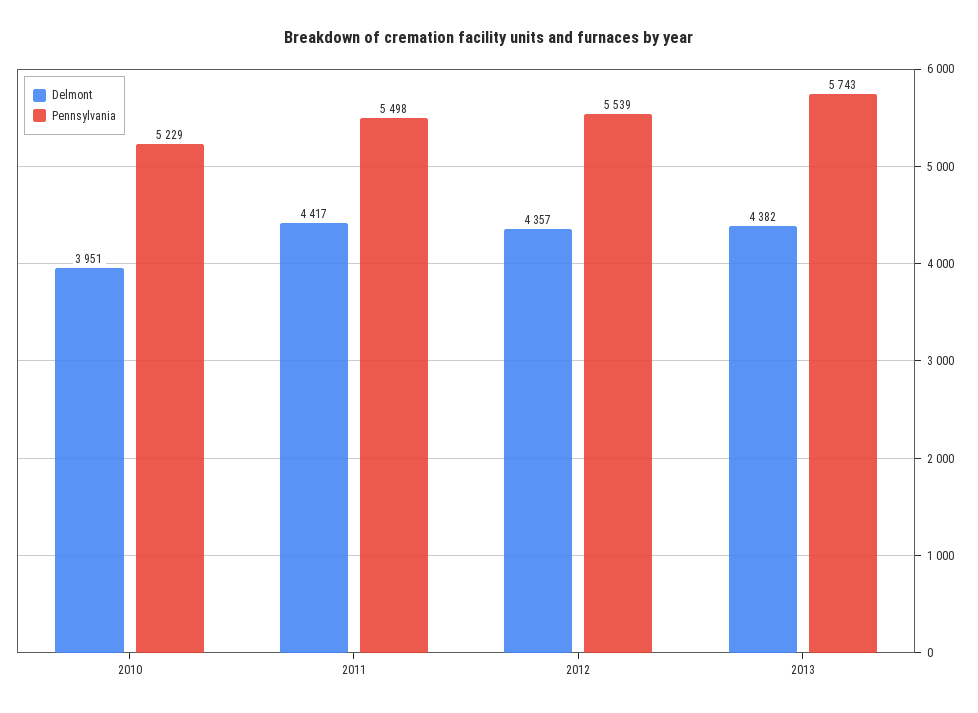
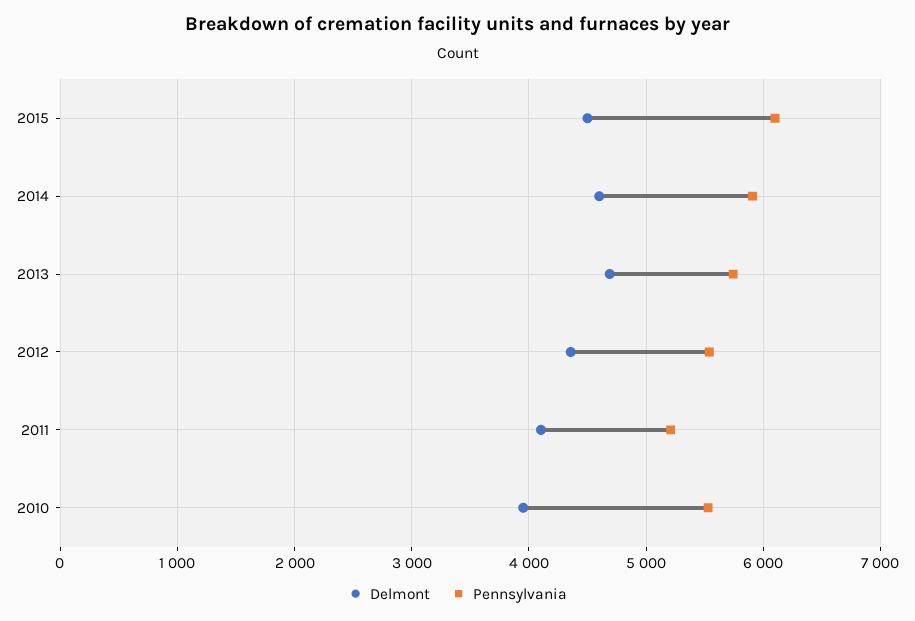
Pennsylvania, 2010: 5229 -> 5500
Delmont, 2011: 4417 -> 4100
Pennsylvania, 2011: 5498 -> 5200
Delmont, 2013: 4382 -> 4700
Delmont, 2015: none -> 4500
Pennsylvania, 2015: none -> 6100
Delmont, 2014: none -> 4600
Pennsylvania, 2014: none -> 5900

